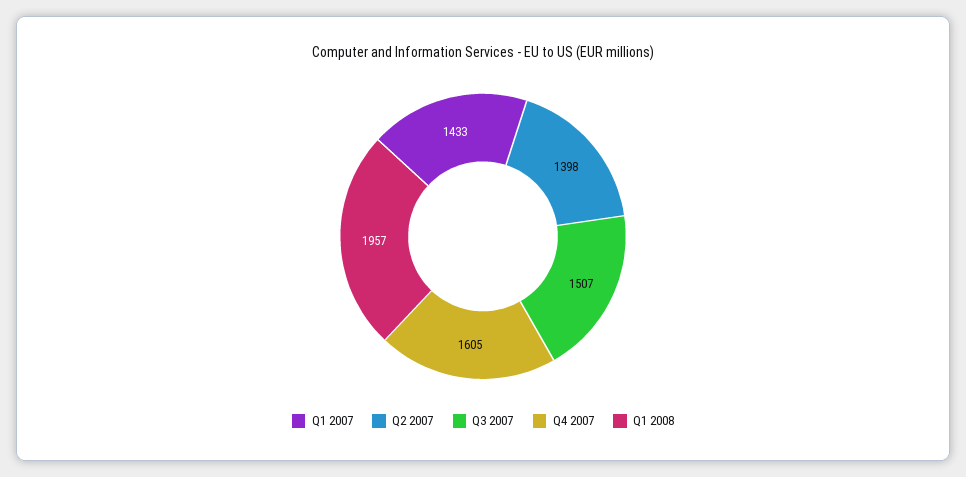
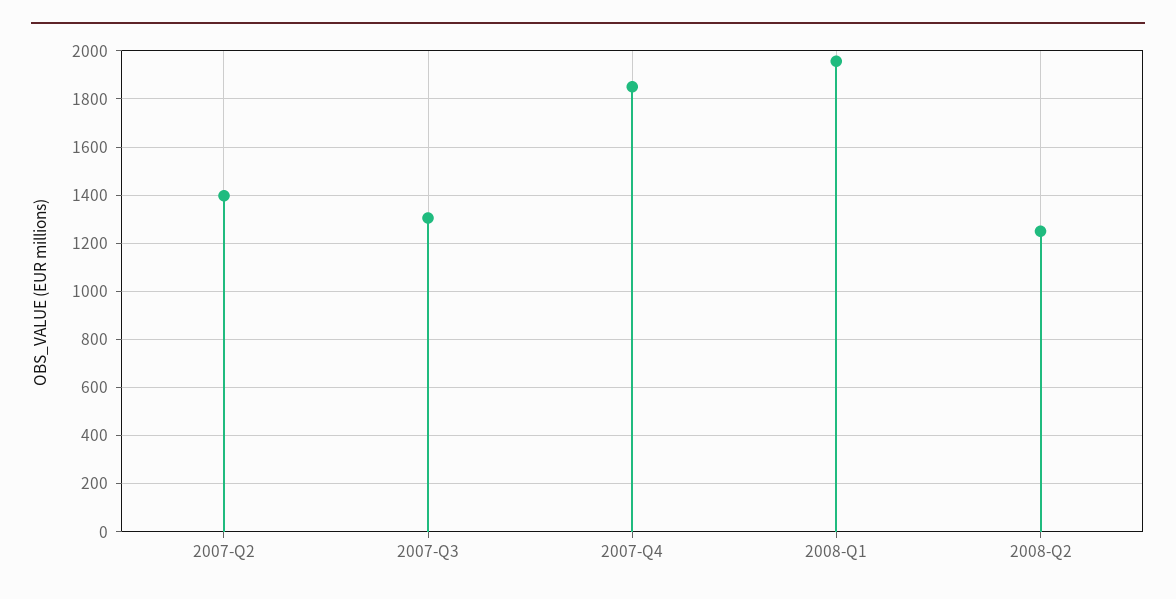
Q1 2007: 1433 -> none
Q3 2007: 1507 -> 1300
Q4 2007: 1605 -> 1850
2008-Q2: none -> 1250

